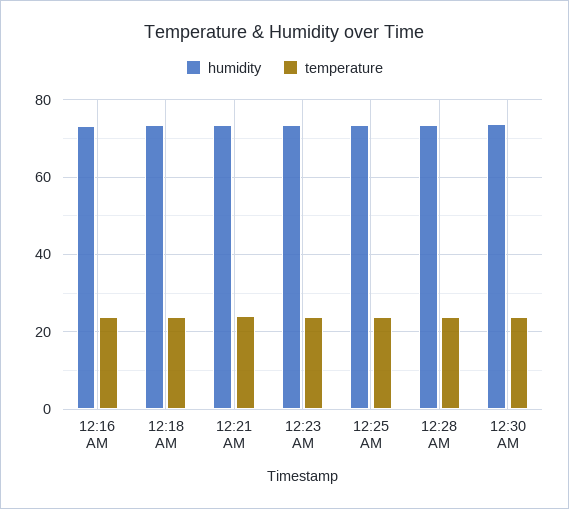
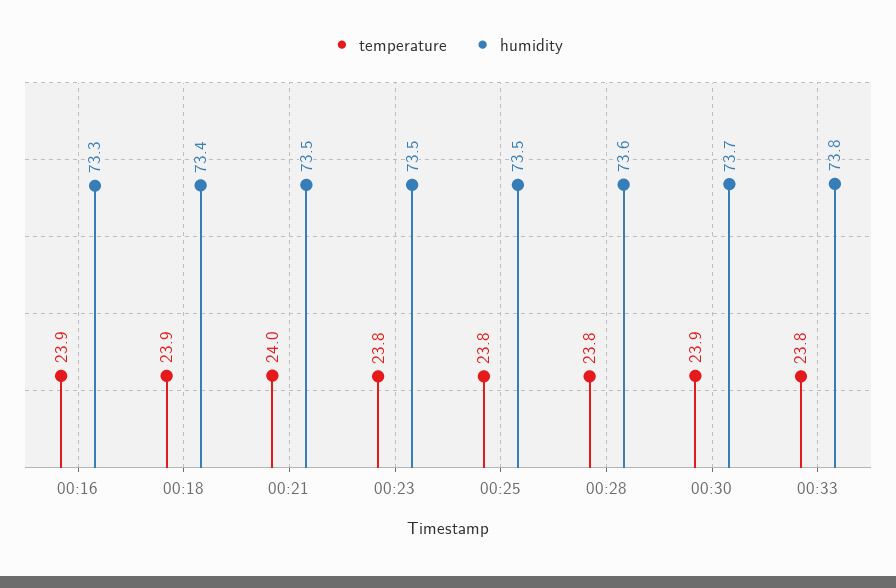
temperature, 00:33: none -> 23.8
humidity, 00:33: none -> 73.8

